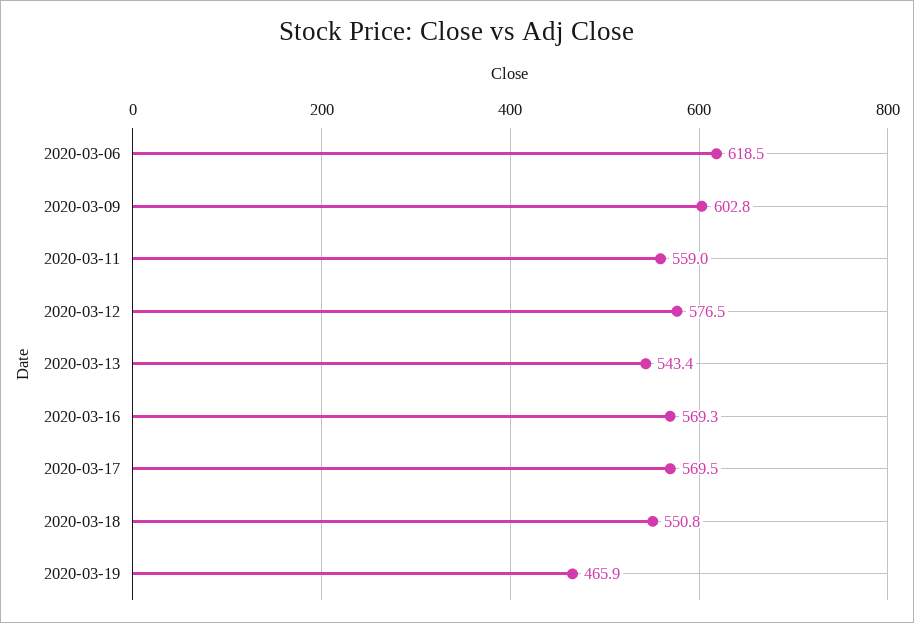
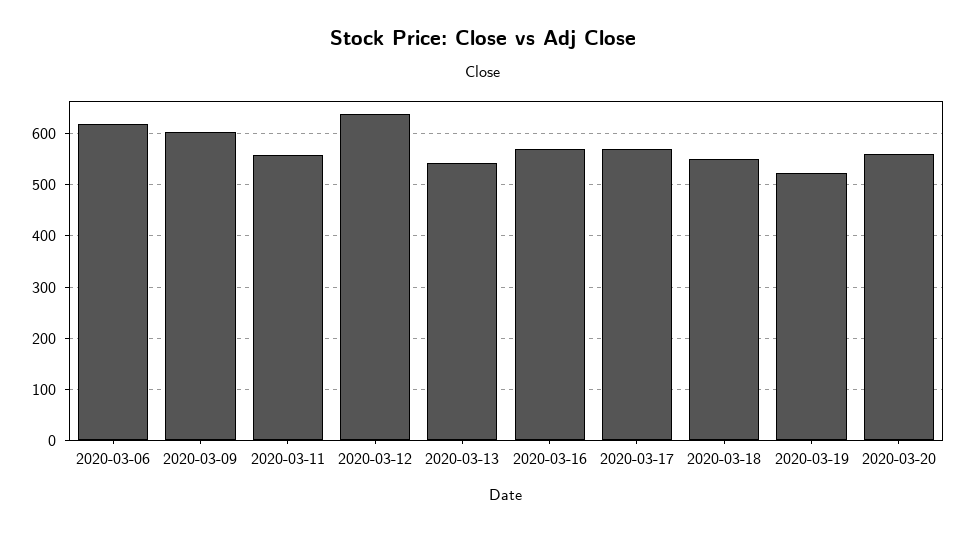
2020-03-12: 576.5 -> 640
2020-03-19: 465.9 -> 520
2020-03-20: none -> 560

